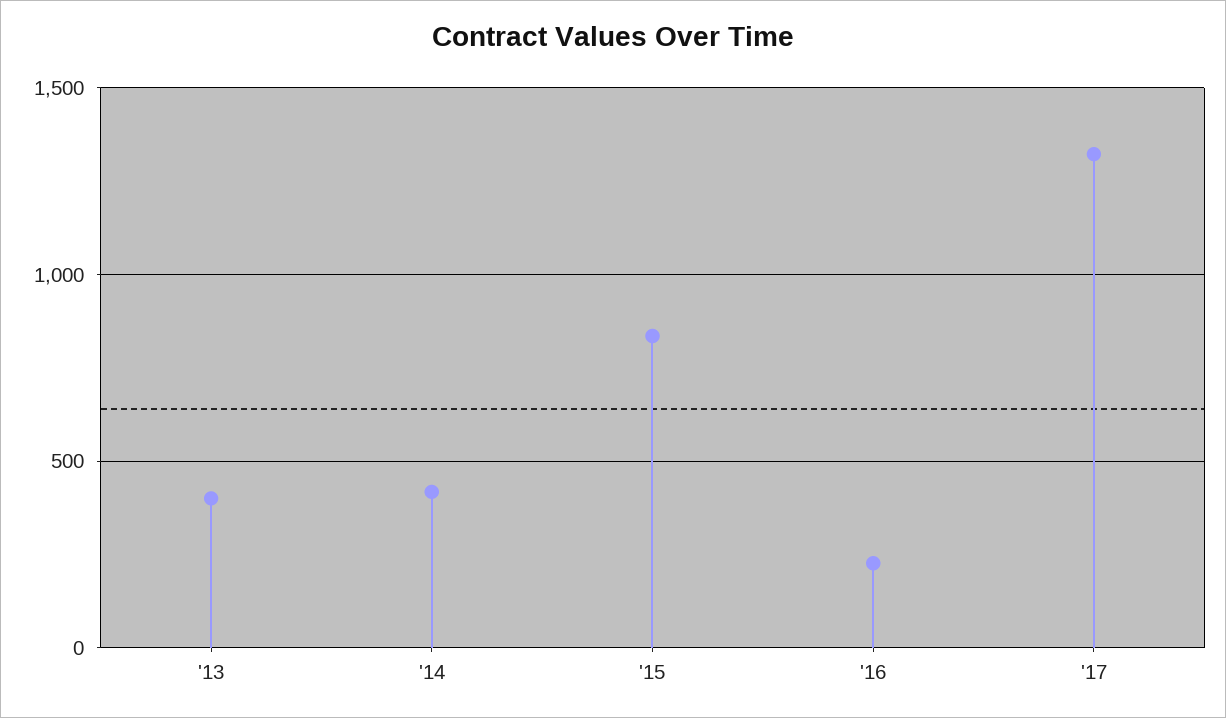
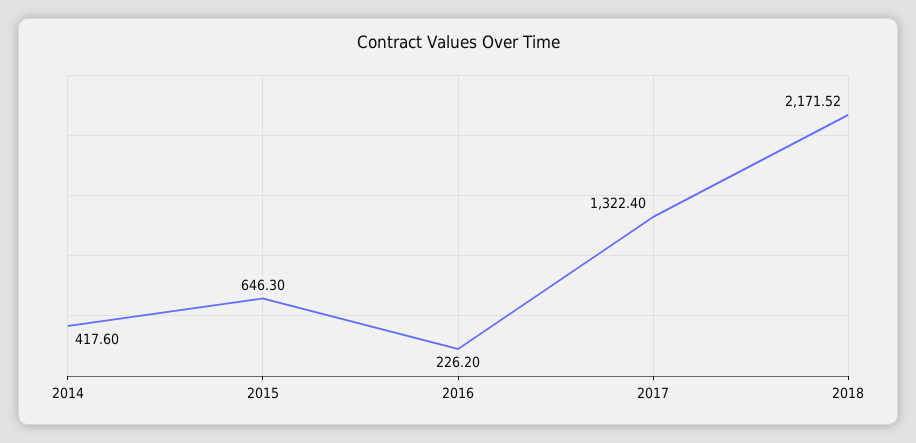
'13: 400 -> none
'15: 850 -> 646.3
2018: none -> 2171.52

